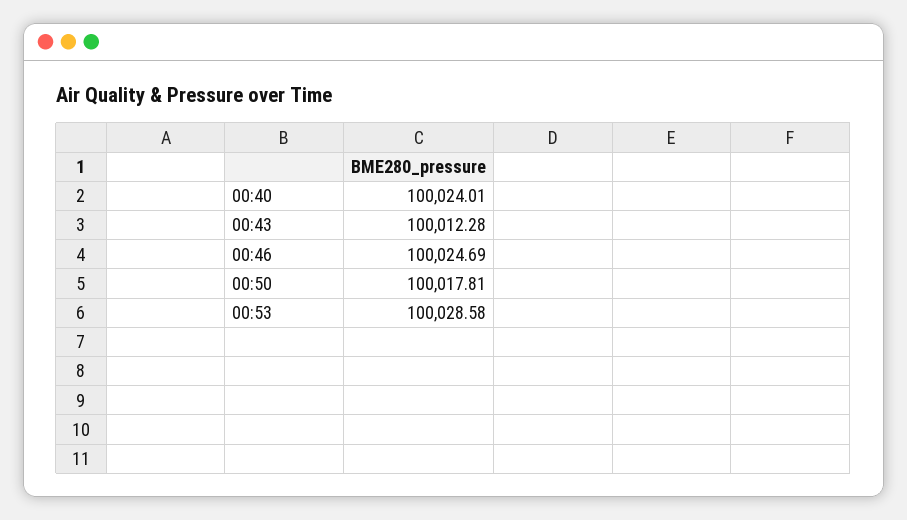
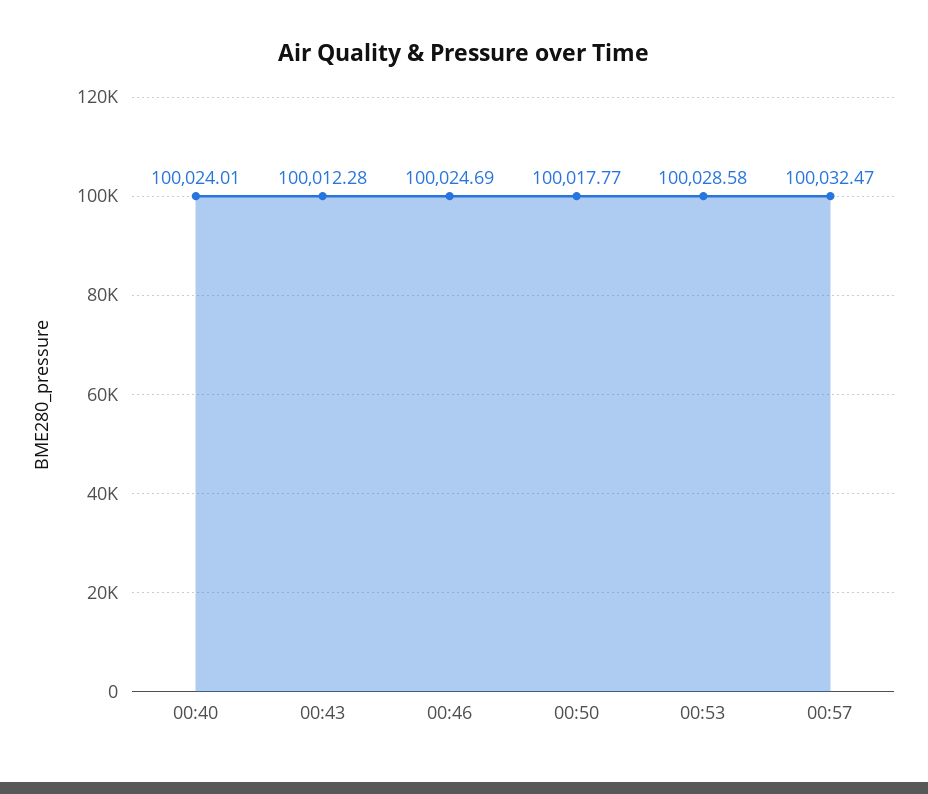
00:50: 100017.81 -> 100017.77
00:57: none -> 100032.47

